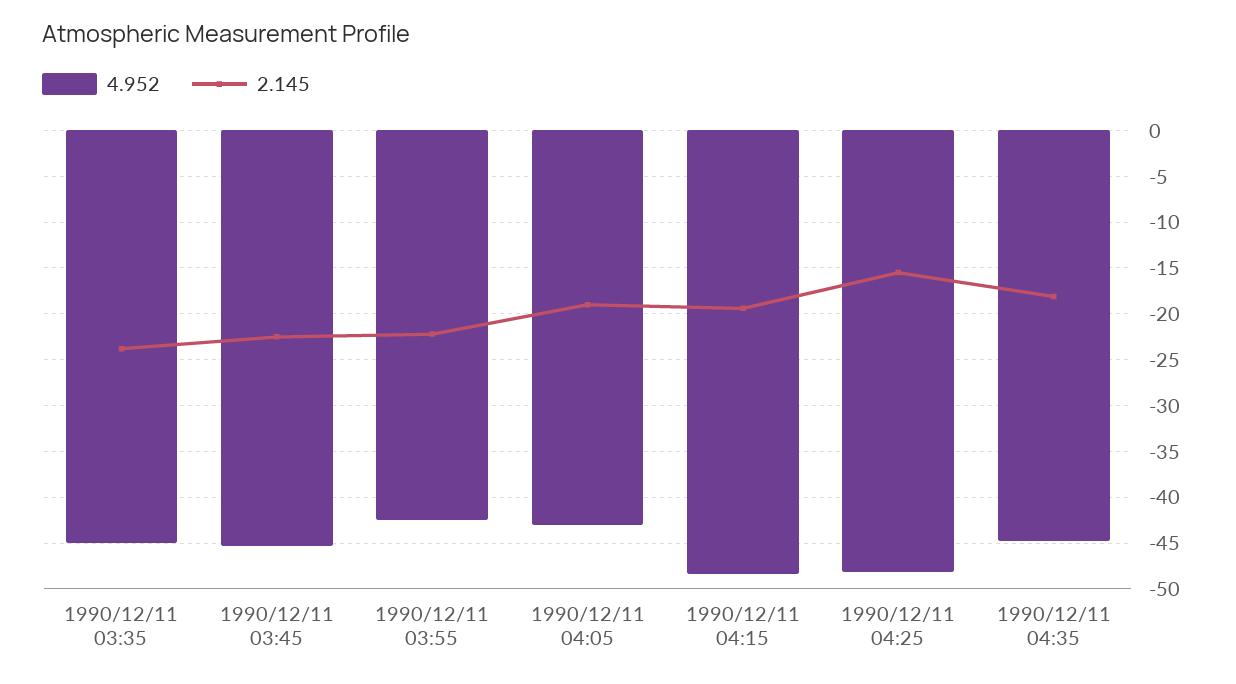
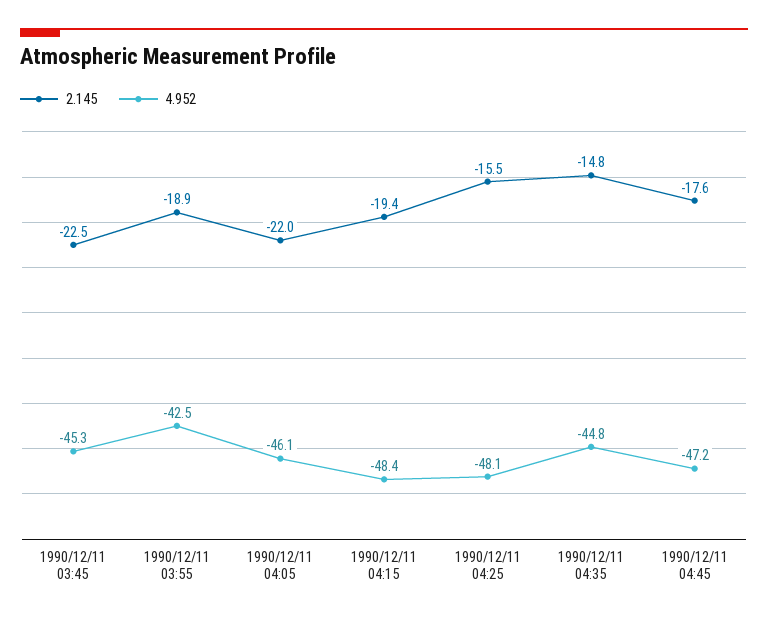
4.952, 1990/12/11 03:35: -45 -> none
2.145, 1990/12/11 03:35: -24 -> none
2.145, 1990/12/11 03:55: -22 -> -18.9
4.952, 1990/12/11 04:05: -43 -> -46.1
2.145, 1990/12/11 04:05: -19 -> -22
2.145, 1990/12/11 04:35: -18 -> -14.8
2.145, 1990/12/11 04:45: none -> -17.6
4.952, 1990/12/11 04:45: none -> -47.2

